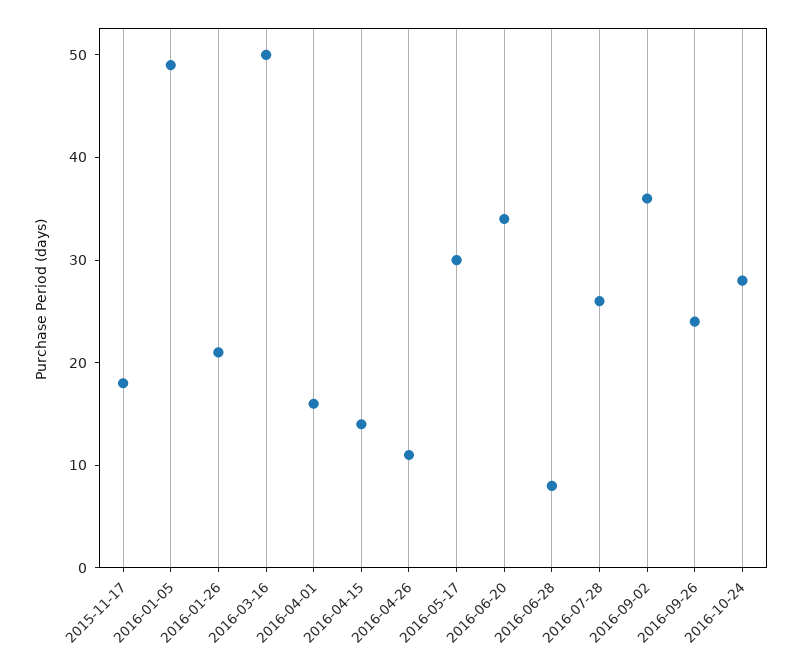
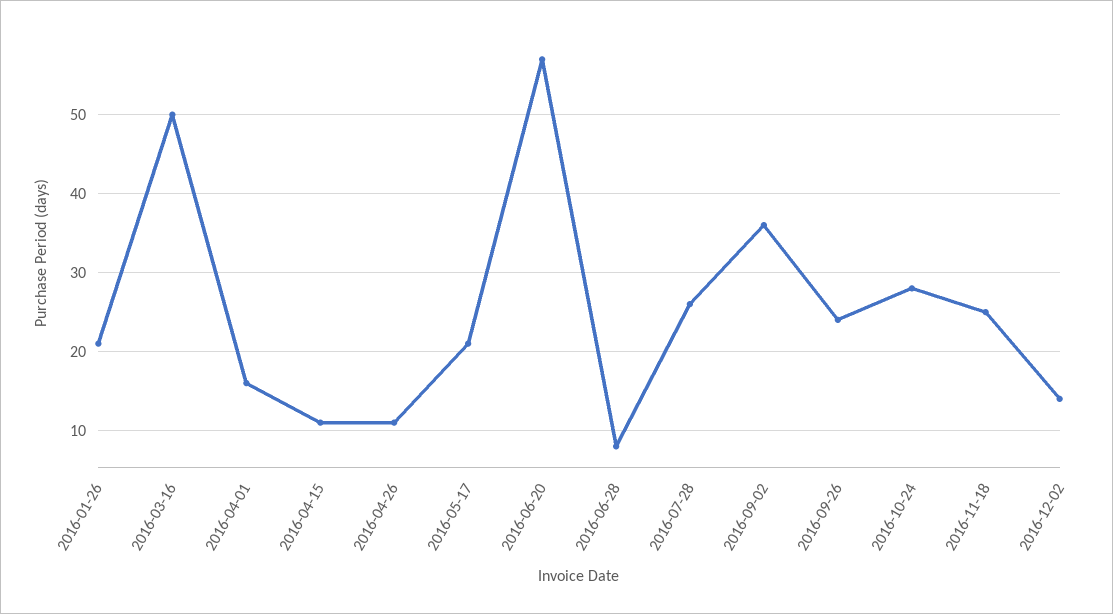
2015-11-17: 18 -> none
2016-01-05: 49 -> none
2016-04-15: 14 -> 11
2016-05-17: 30 -> 21
2016-06-20: 34 -> 57
2016-11-18: none -> 25
2016-12-02: none -> 14

